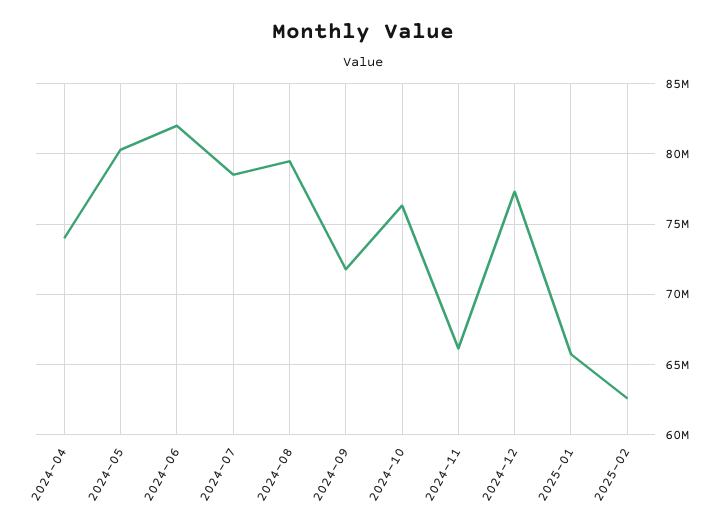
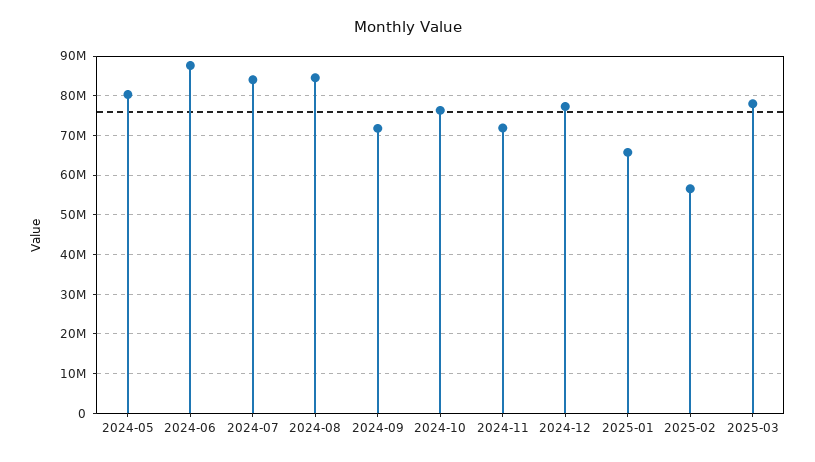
2024-04: 74000000 -> none
2024-06: 82000000 -> 88000000
2024-07: 78500000 -> 84000000
2024-08: 79500000 -> 84000000
2024-11: 66000000 -> 72000000
2025-02: 62500000 -> 56000000
2025-03: none -> 78000000

